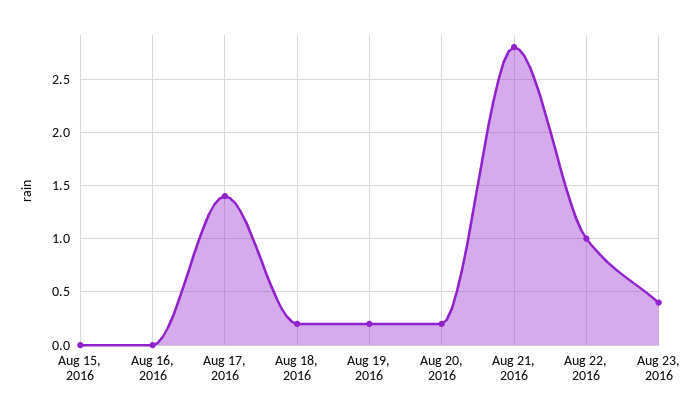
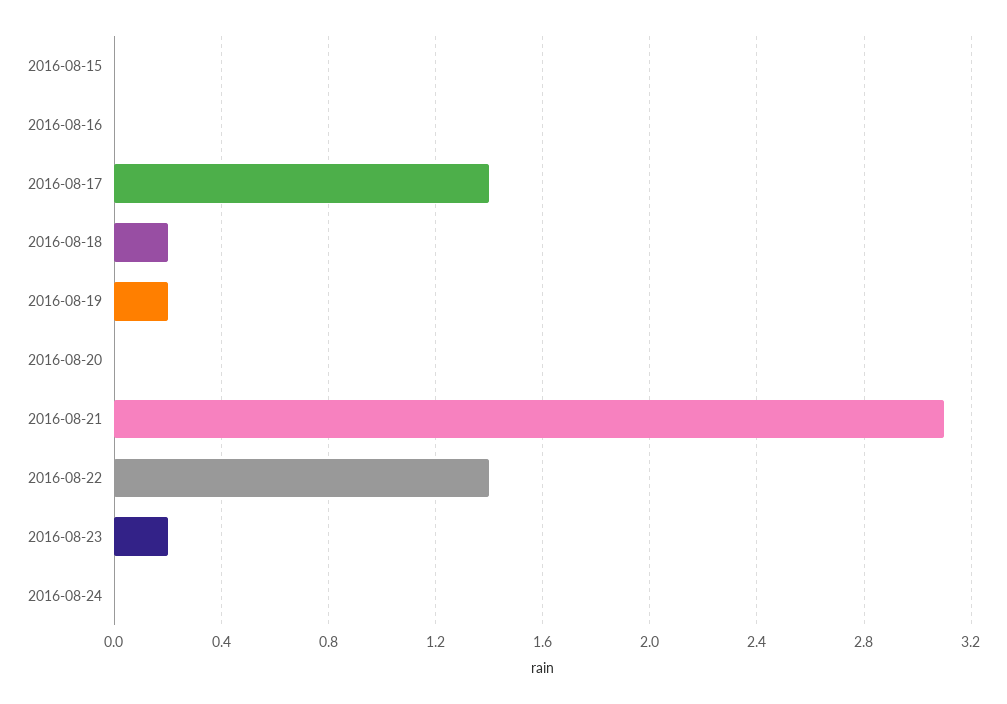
Aug 20, 2016: 0.2 -> 0
Aug 21, 2016: 2.8 -> 3.1
Aug 22, 2016: 1 -> 1.4
Aug 23, 2016: 0.4 -> 0.2
2016-08-24: none -> 0

